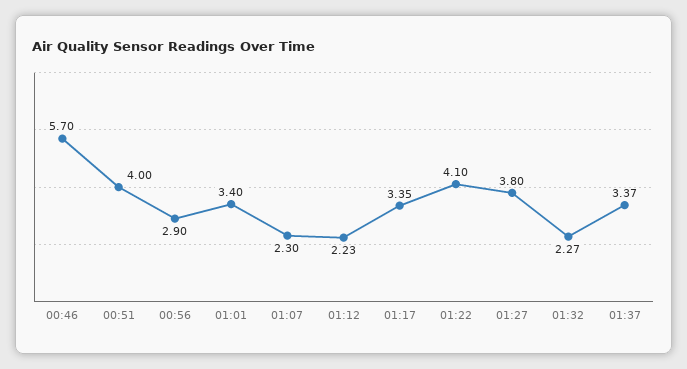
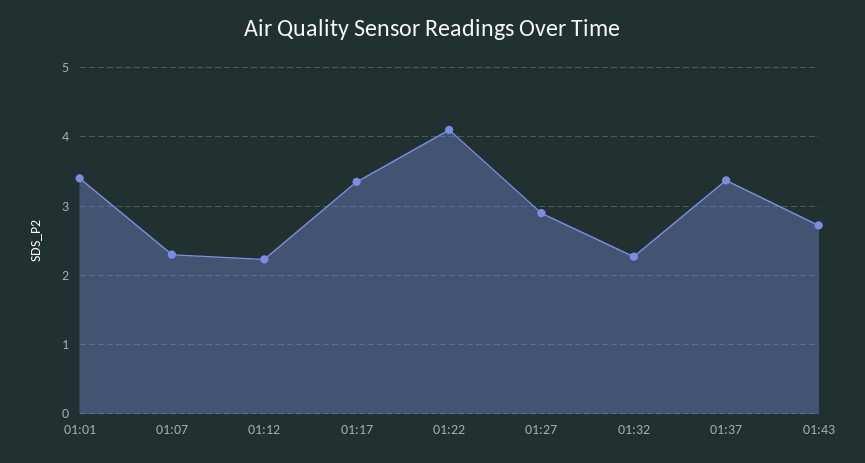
00:46: 5.7 -> none
00:51: 4 -> none
00:56: 2.9 -> none
01:27: 3.8 -> 2.9
01:43: none -> 2.7

